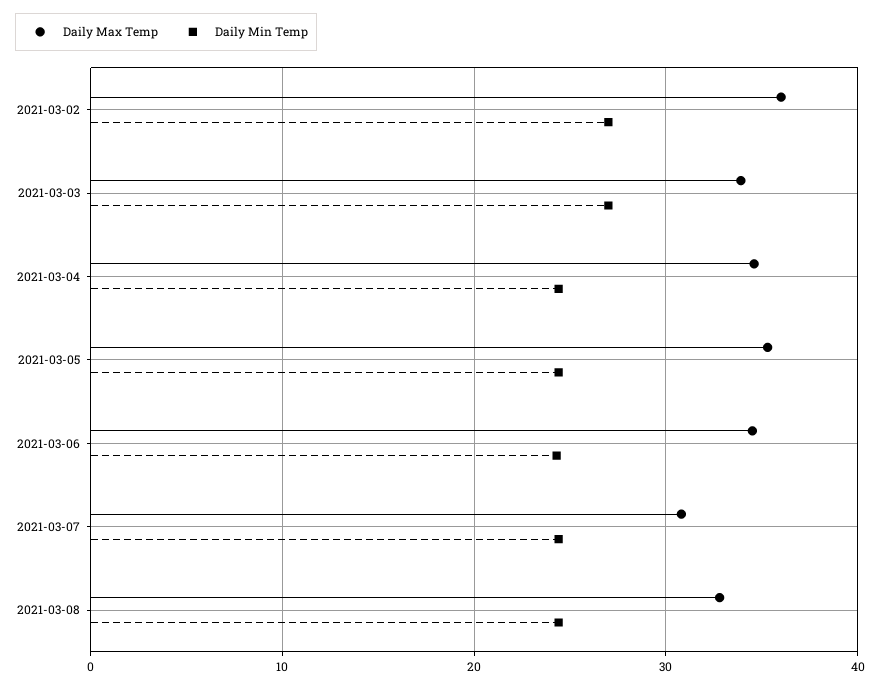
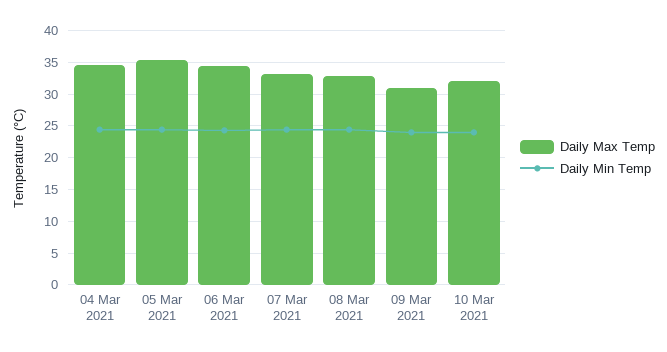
Daily Max Temp, 2021-03-02: 36 -> none
Daily Min Temp, 2021-03-02: 27 -> none
Daily Max Temp, 2021-03-03: 34 -> none
Daily Min Temp, 2021-03-03: 27 -> none
Daily Max Temp, 2021-03-07: 31 -> 33
Daily Max Temp, 09 Mar 2021: none -> 31
Daily Min Temp, 09 Mar 2021: none -> 24
Daily Max Temp, 10 Mar 2021: none -> 32
Daily Min Temp, 10 Mar 2021: none -> 24

